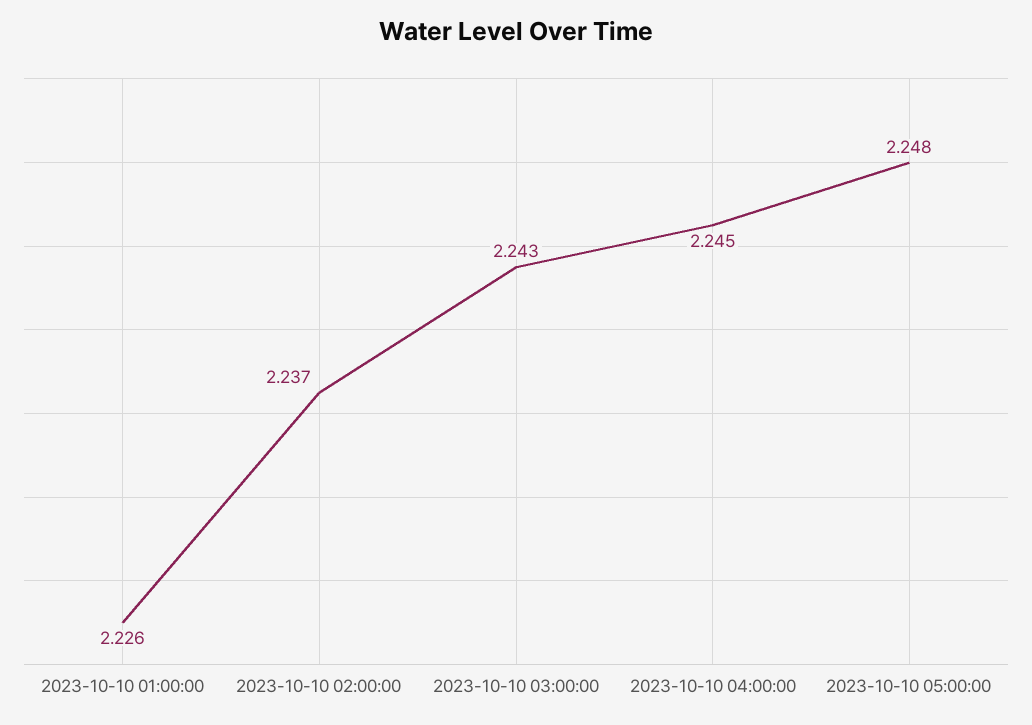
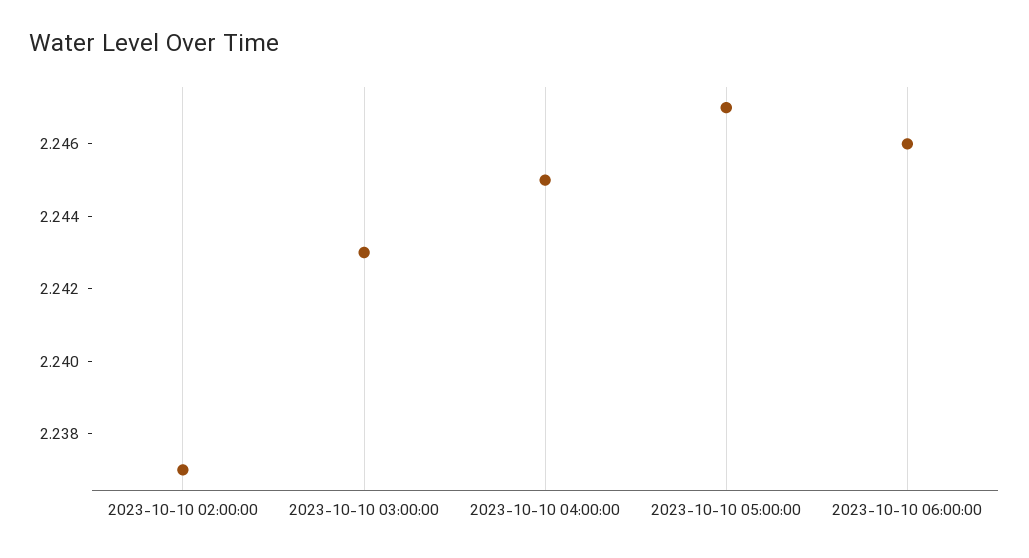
2023-10-10 01:00:00: 2.226 -> none
2023-10-10 05:00:00: 2.248 -> 2.247
2023-10-10 06:00:00: none -> 2.246

